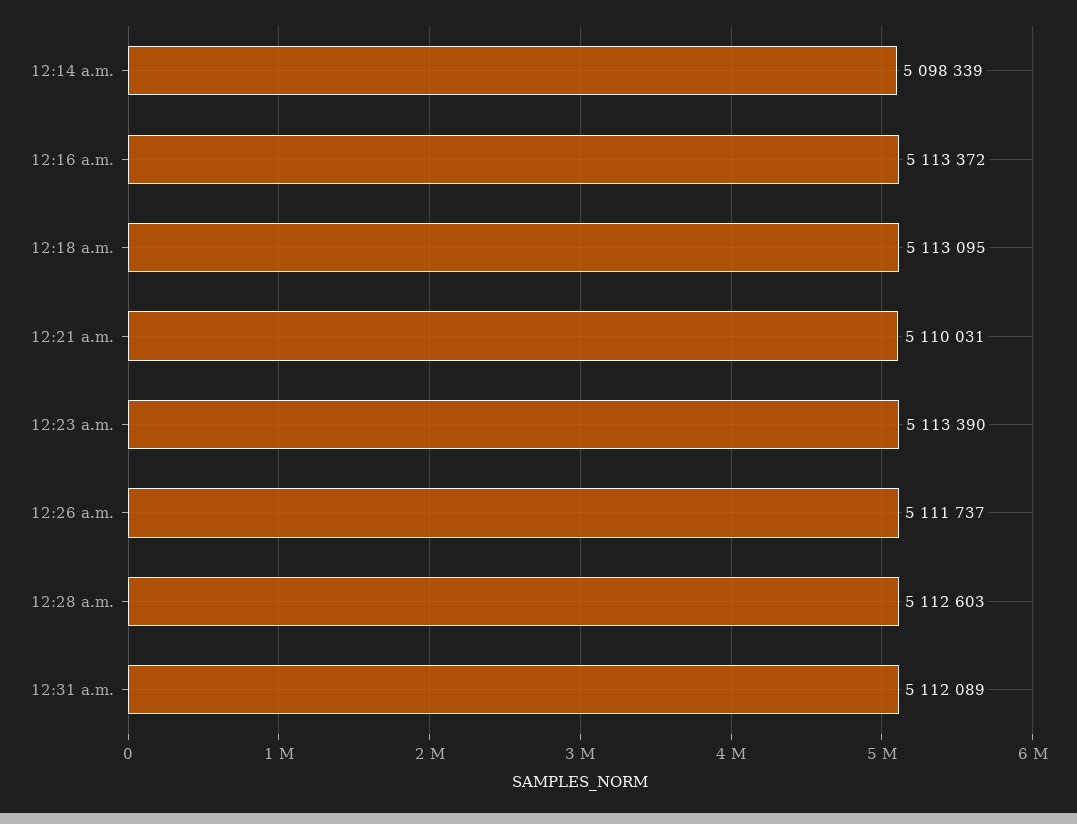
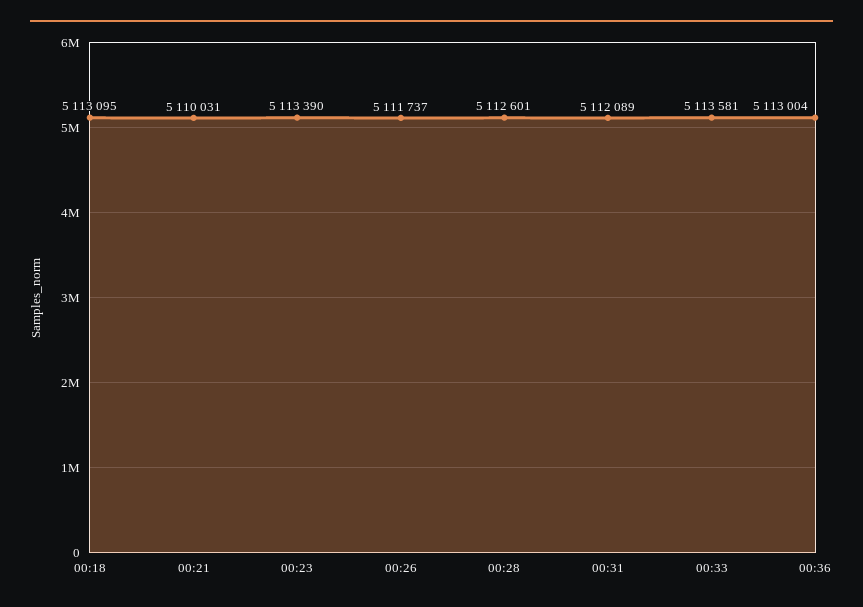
12:14 a.m.: 5098339 -> none
12:16 a.m.: 5113372 -> none
12:28 a.m.: 5112603 -> 5112601
00:33: none -> 5113581
00:36: none -> 5113004

